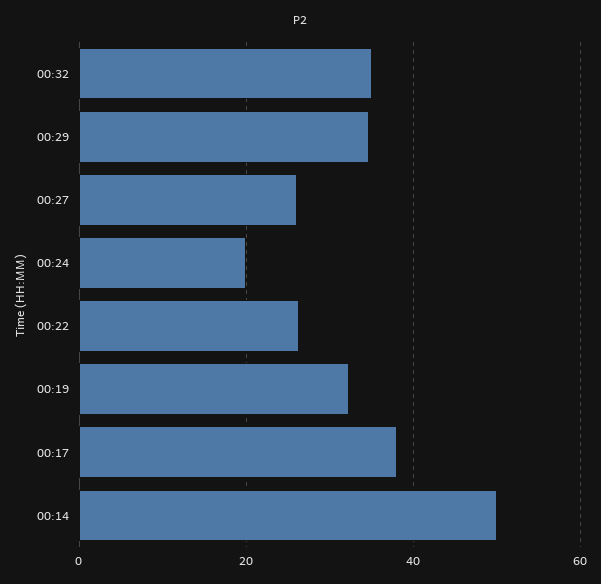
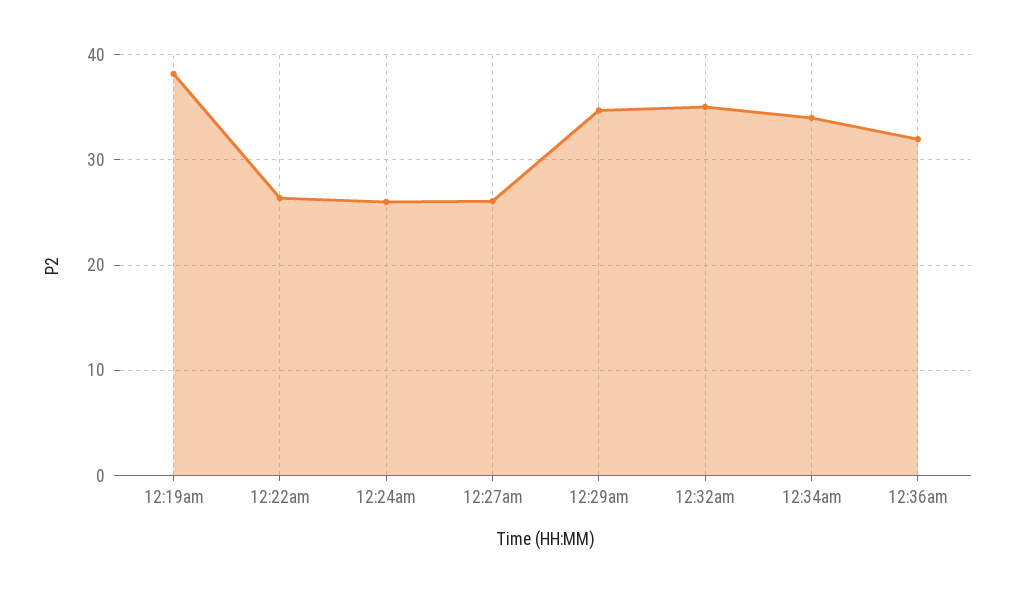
00:24: 20 -> 26
00:19: 32 -> 38
00:17: 38 -> none
00:14: 50 -> none
12:34am: none -> 34
12:36am: none -> 32

